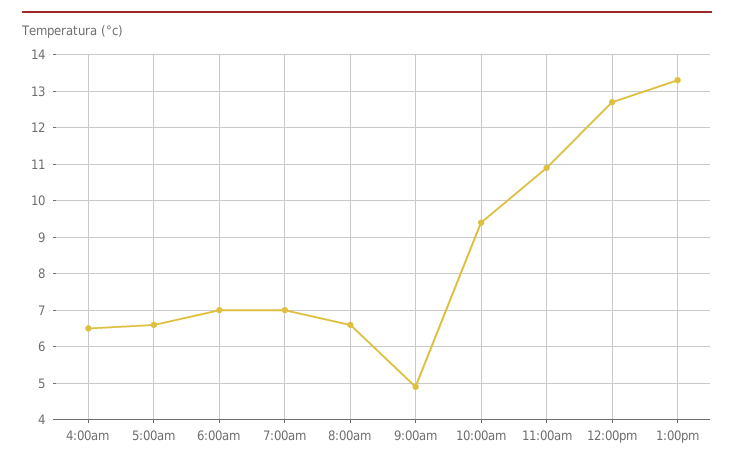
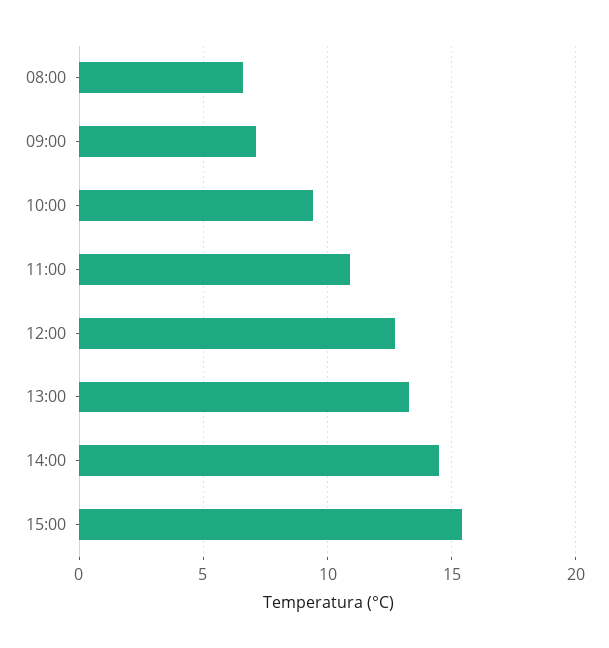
4:00am: 6.5 -> none
5:00am: 6.5 -> none
6:00am: 7 -> none
7:00am: 7 -> none
9:00am: 5 -> 7
14:00: none -> 14.5
15:00: none -> 15.5

